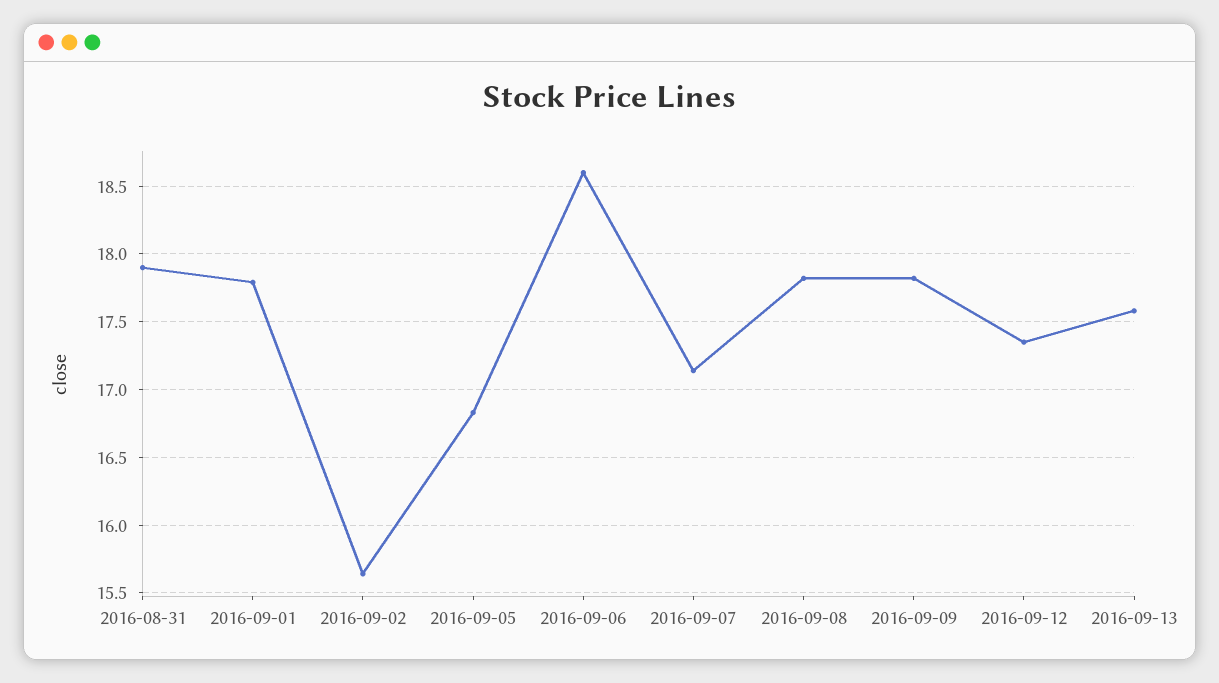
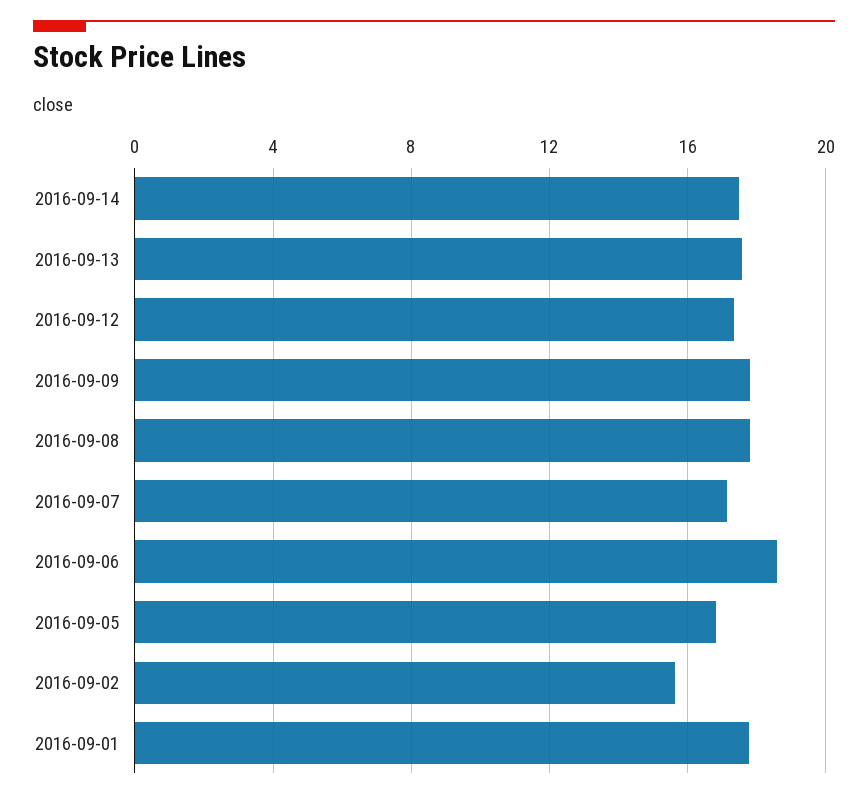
2016-08-31: 17.9 -> none
2016-09-14: none -> 17.5

